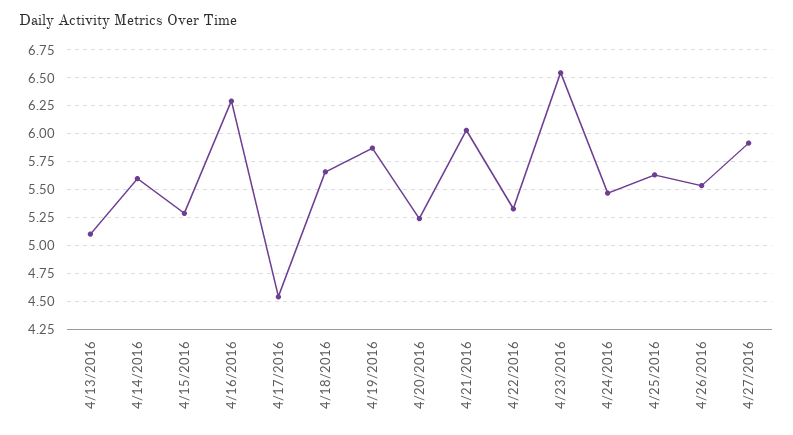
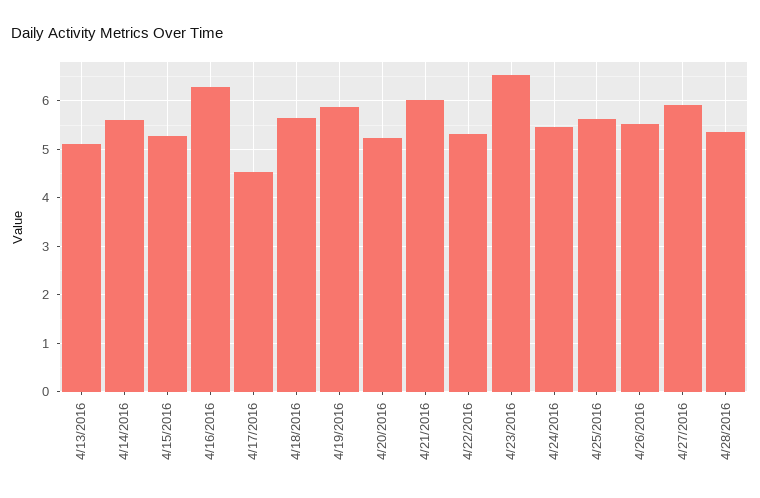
4/28/2016: none -> 5.4

